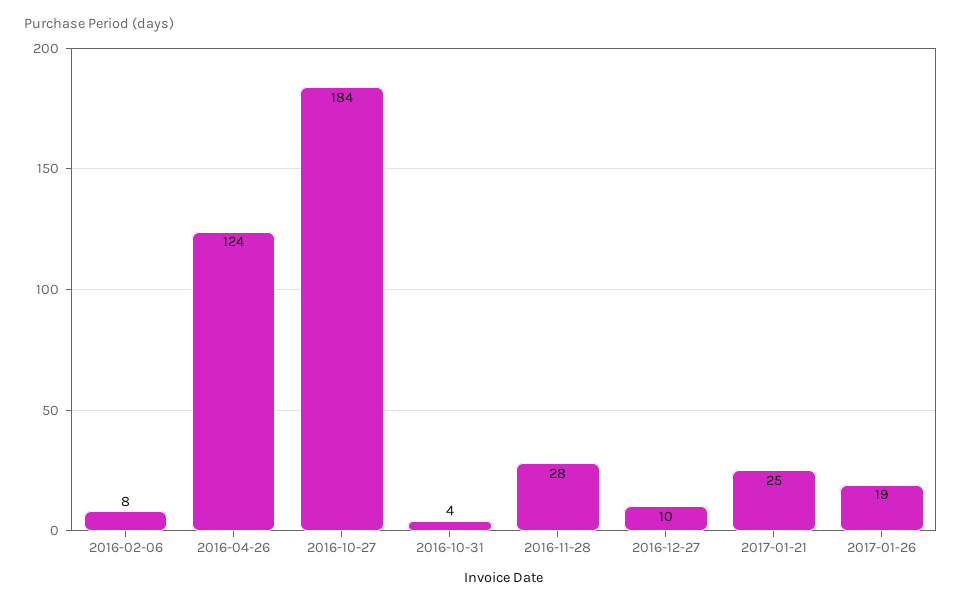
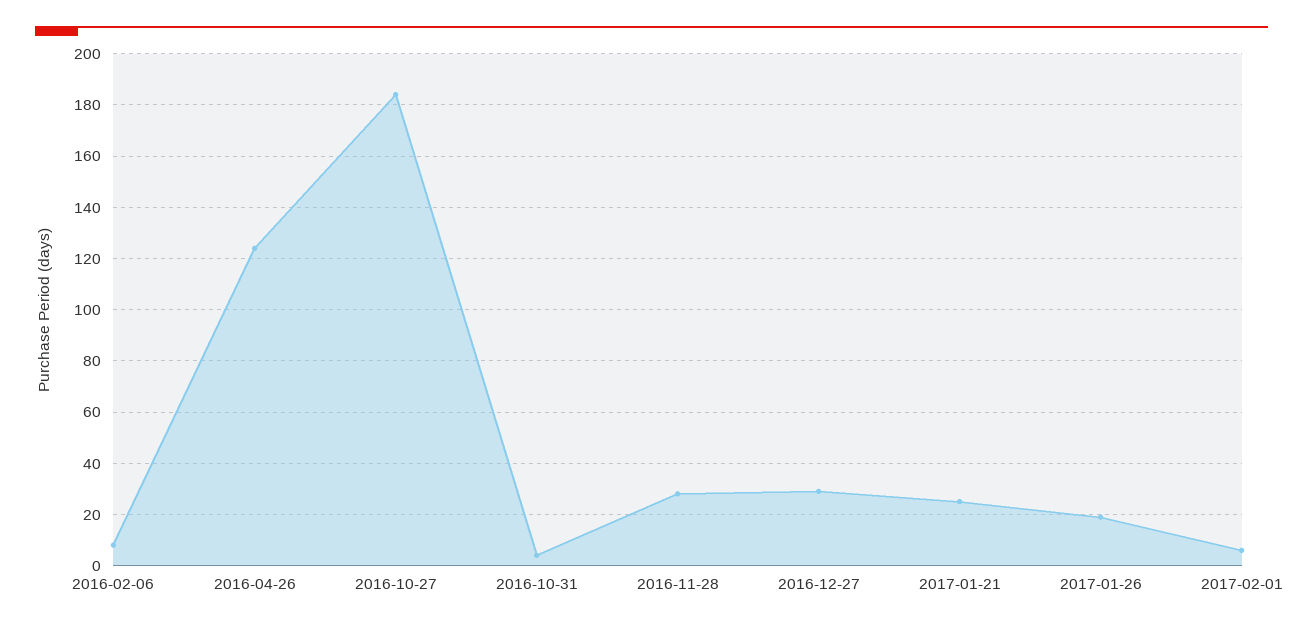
2016-12-27: 10 -> 30
2017-02-01: none -> 5

